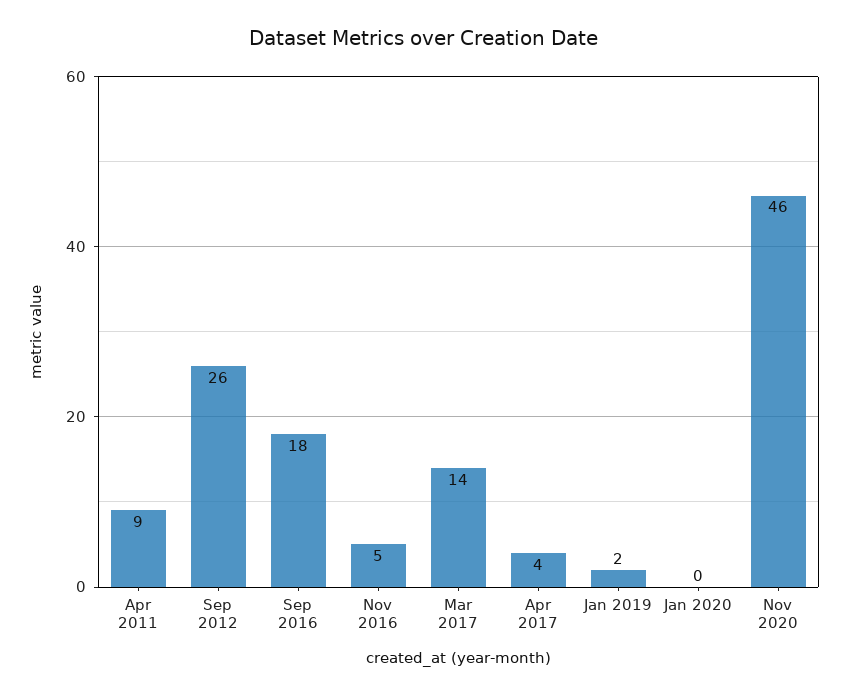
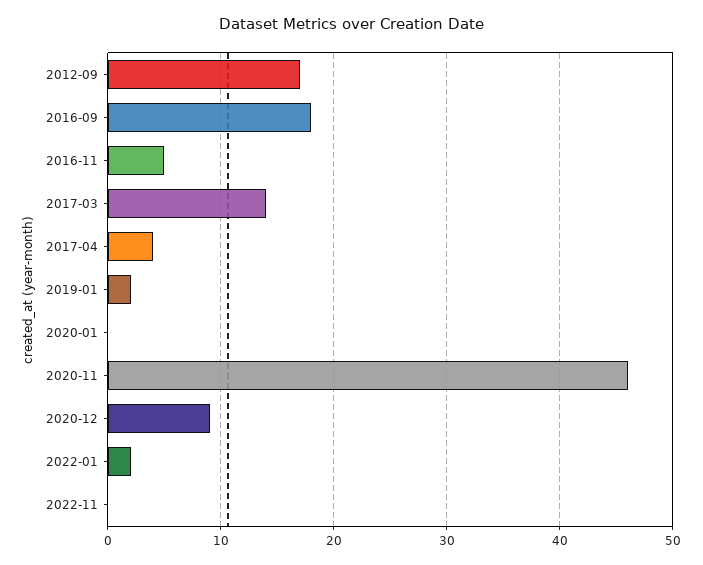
Apr 2011: 9 -> none
Sep 2012: 26 -> 17
2020-12: none -> 9
2022-01: none -> 2
2022-11: none -> 0

